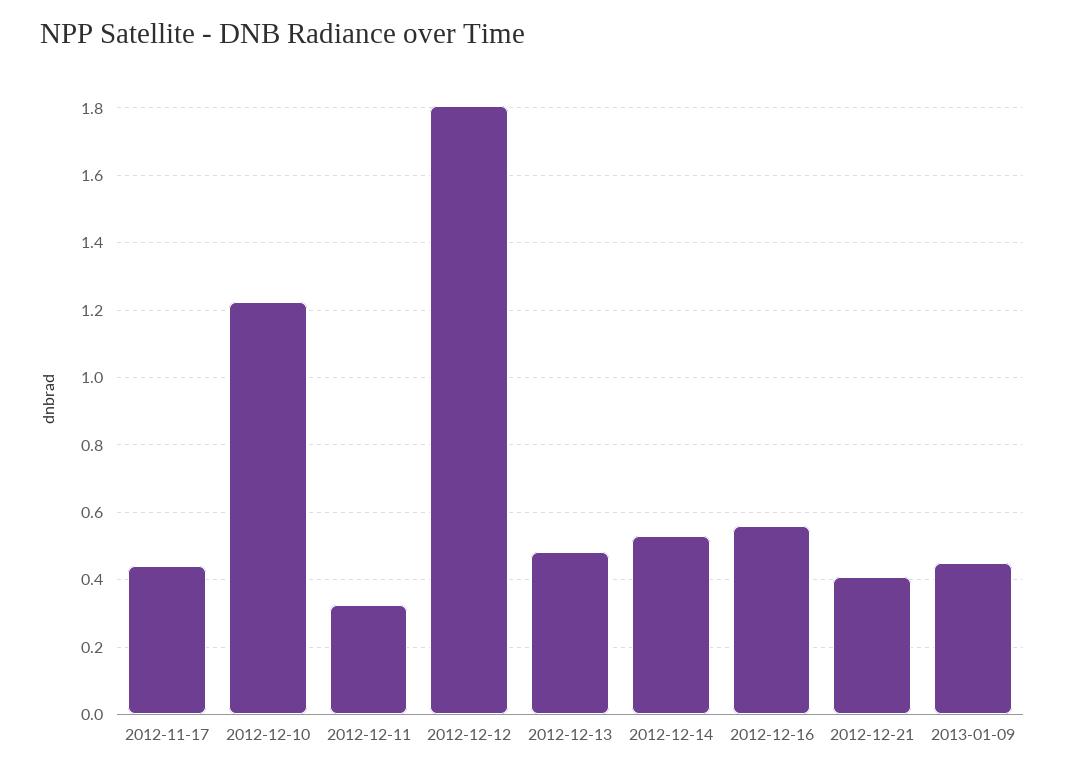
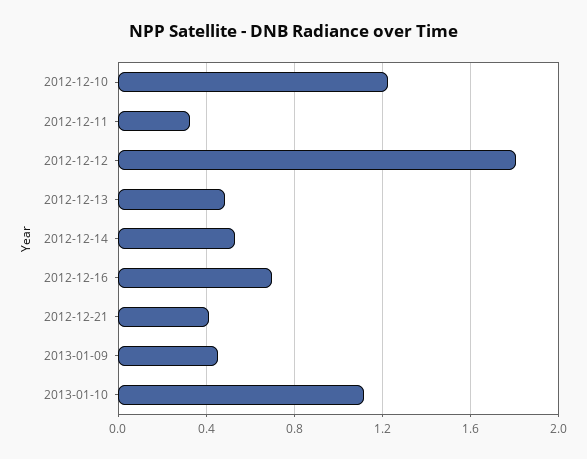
2012-11-17: 0.44 -> none
2012-12-16: 0.56 -> 0.7
2013-01-10: none -> 1.1

